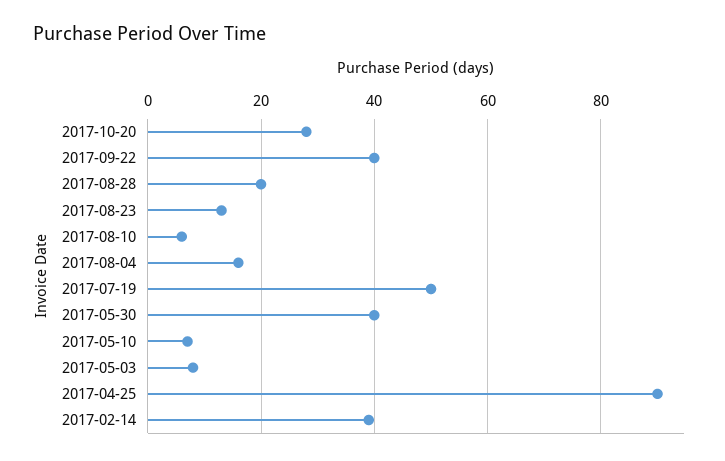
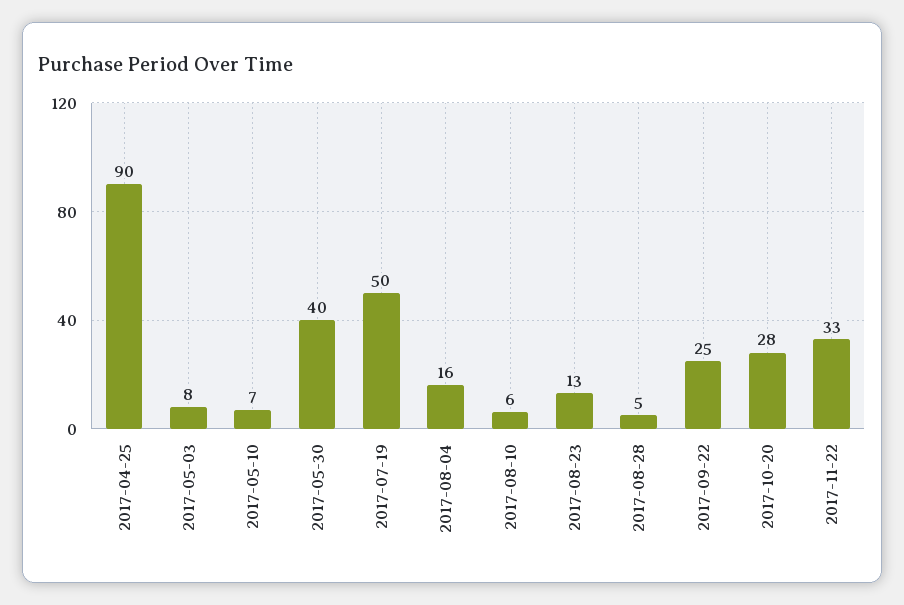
2017-09-22: 40 -> 25
2017-08-28: 20 -> 5
2017-02-14: 40 -> none
2017-11-22: none -> 33

